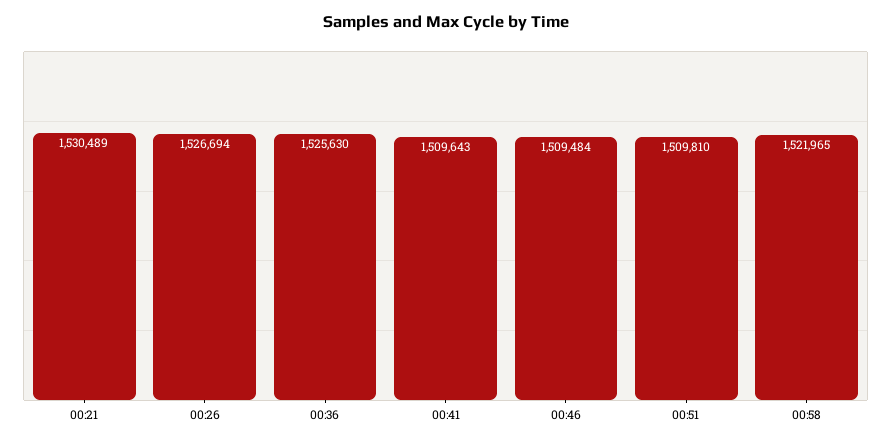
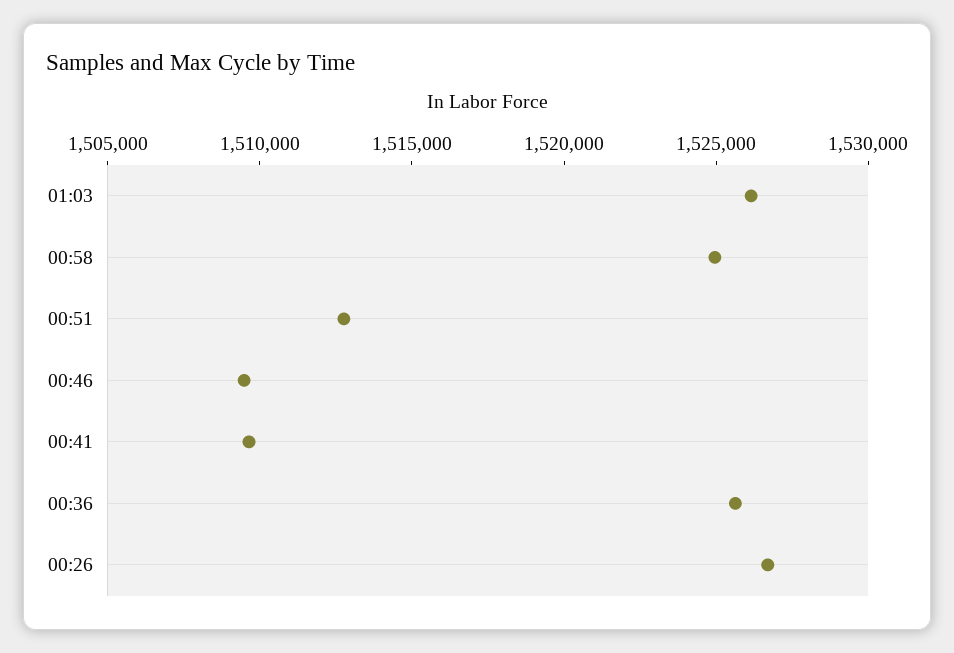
00:21: 1530489 -> none
00:51: 1509810 -> 1513000
00:58: 1521965 -> 1525000
01:03: none -> 1526000

